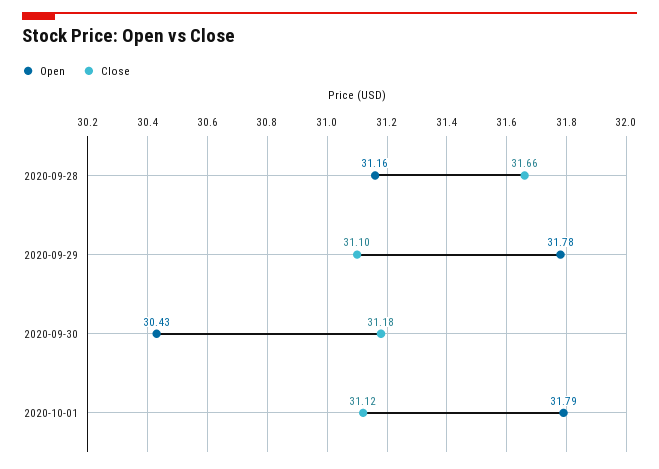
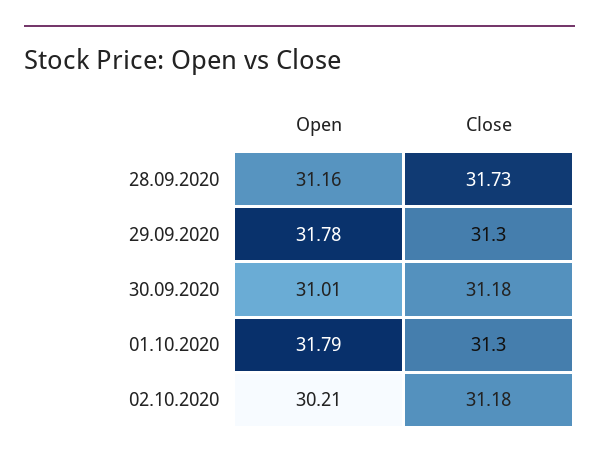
Close, 2020-09-28: 31.66 -> 31.73
Close, 2020-09-29: 31.1 -> 31.3
Open, 2020-09-30: 30.43 -> 31.01
Close, 2020-10-01: 31.12 -> 31.3
Open, 02.10.2020: none -> 30.21
Close, 02.10.2020: none -> 31.18

